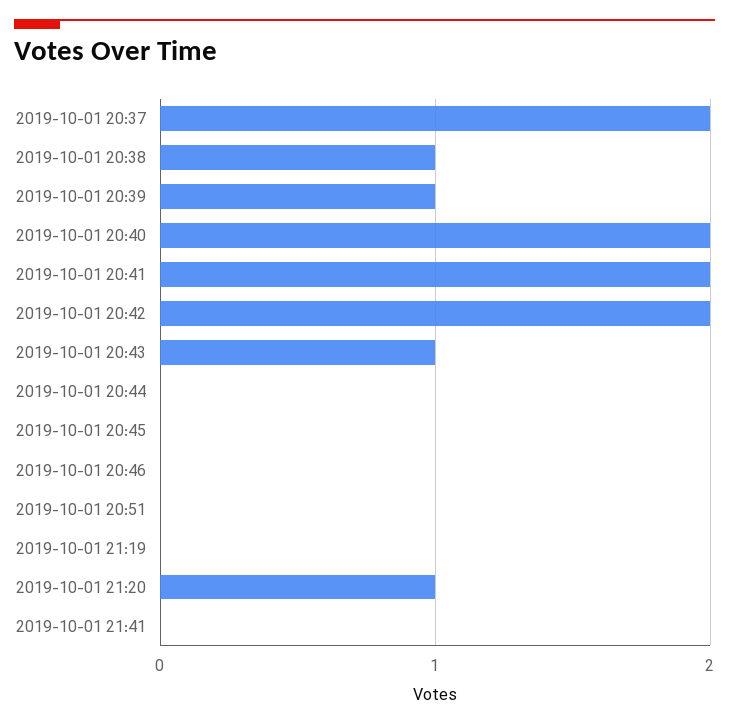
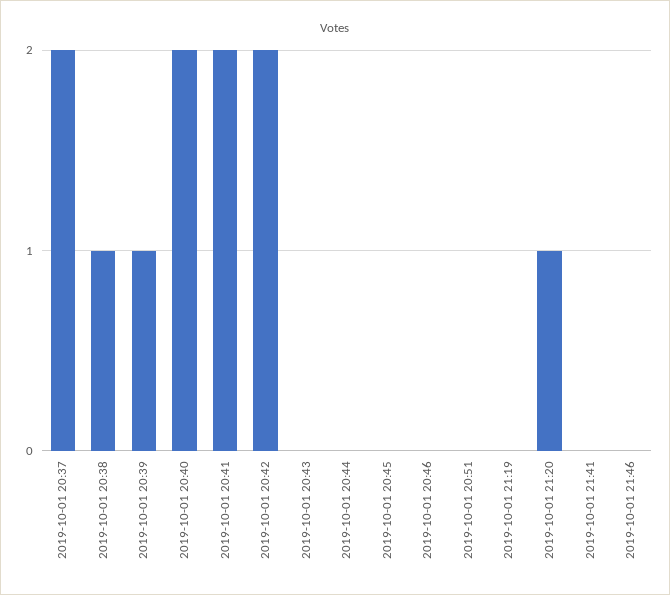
2019-10-01 20:43: 1 -> 0
2019-10-01 21:46: none -> 0

